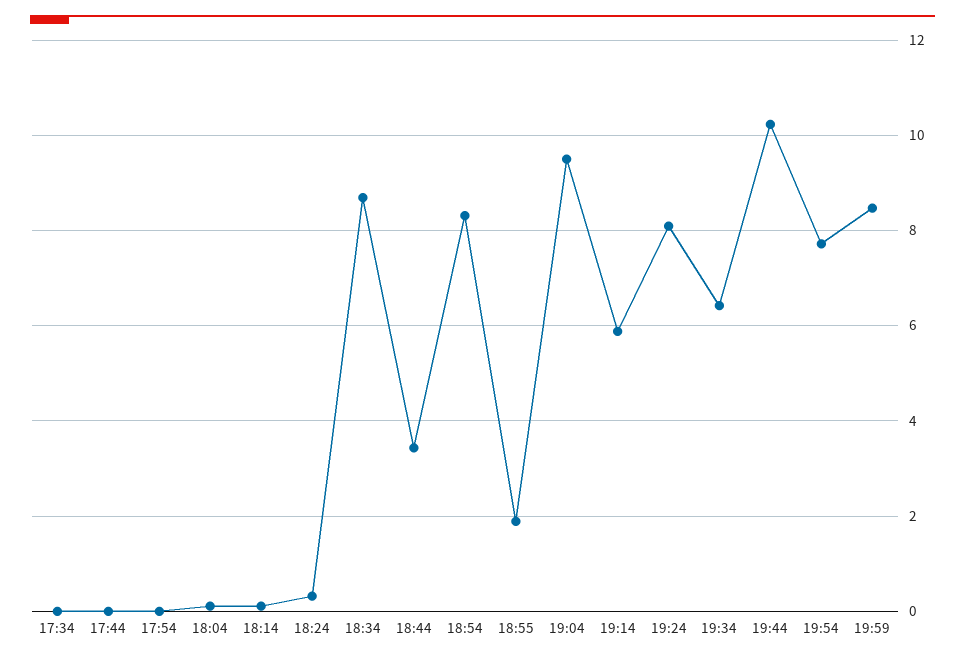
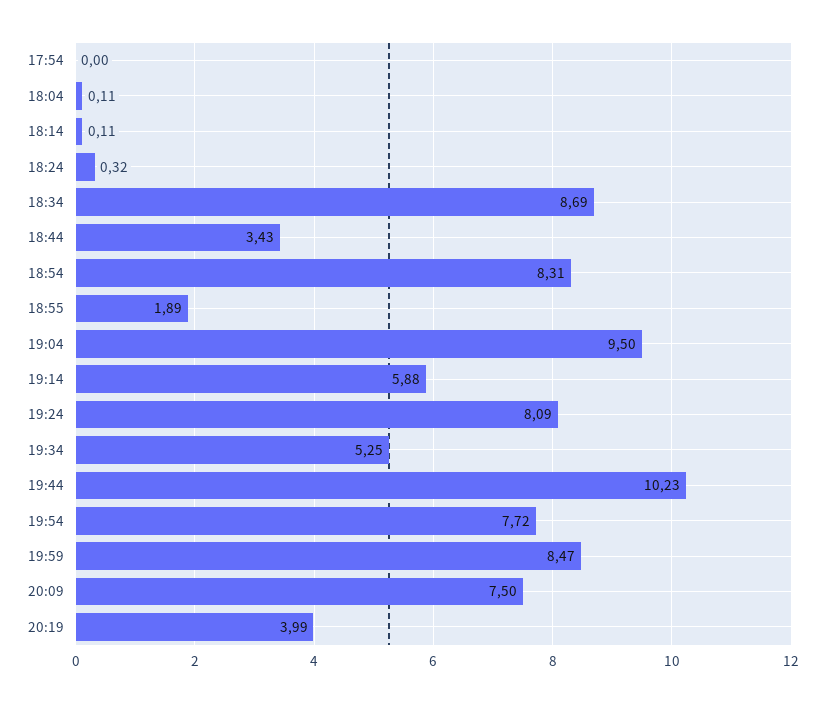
17:34: 0 -> none
17:44: 0 -> none
19:34: 6.4 -> 5.25
20:09: none -> 7.5
20:19: none -> 3.99

